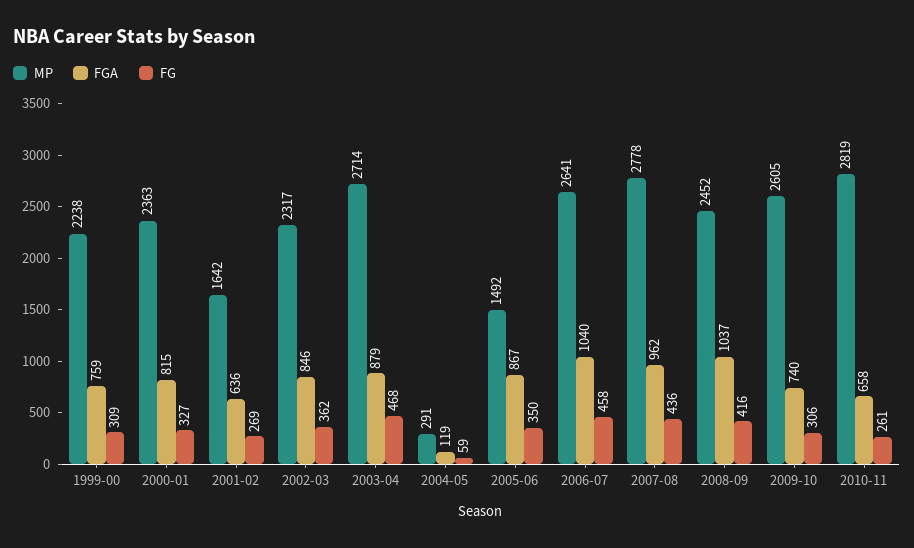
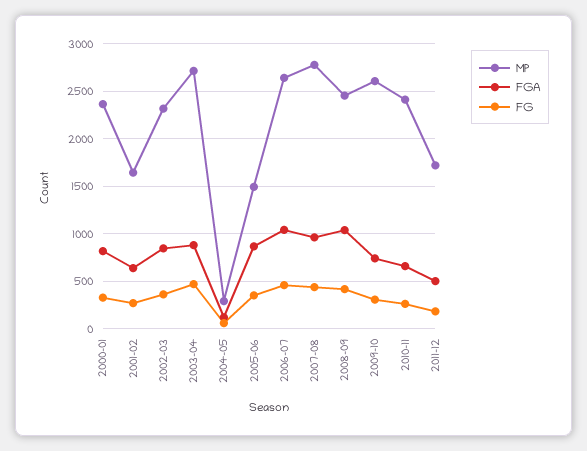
MP, 1999-00: 2238 -> none
FGA, 1999-00: 759 -> none
FG, 1999-00: 309 -> none
MP, 2010-11: 2819 -> 2400
MP, 2011-12: none -> 1700
FGA, 2011-12: none -> 500
FG, 2011-12: none -> 200

